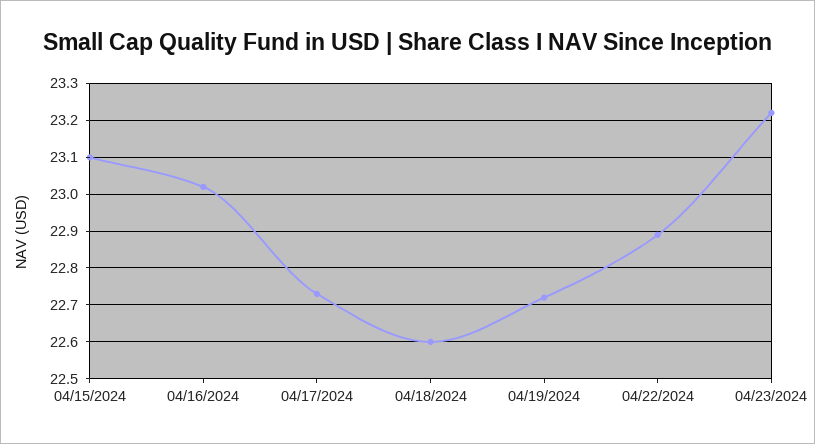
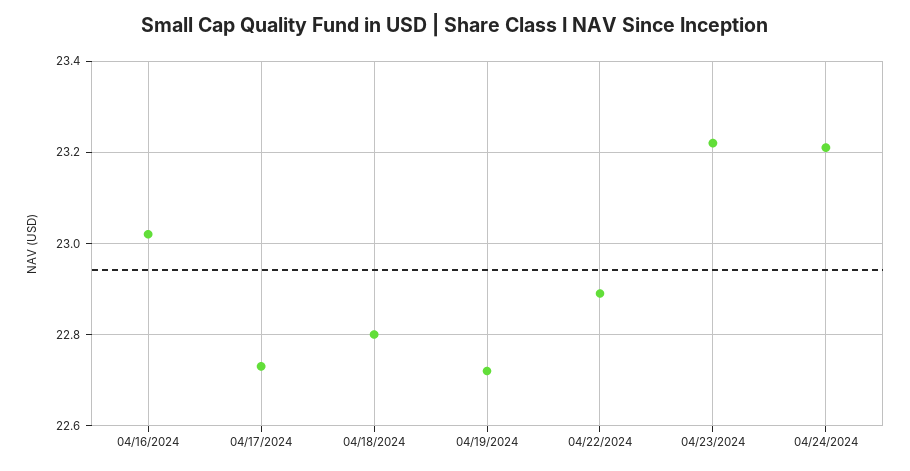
04/15/2024: 23.1 -> none
04/18/2024: 22.6 -> 22.8
04/24/2024: none -> 23.2

